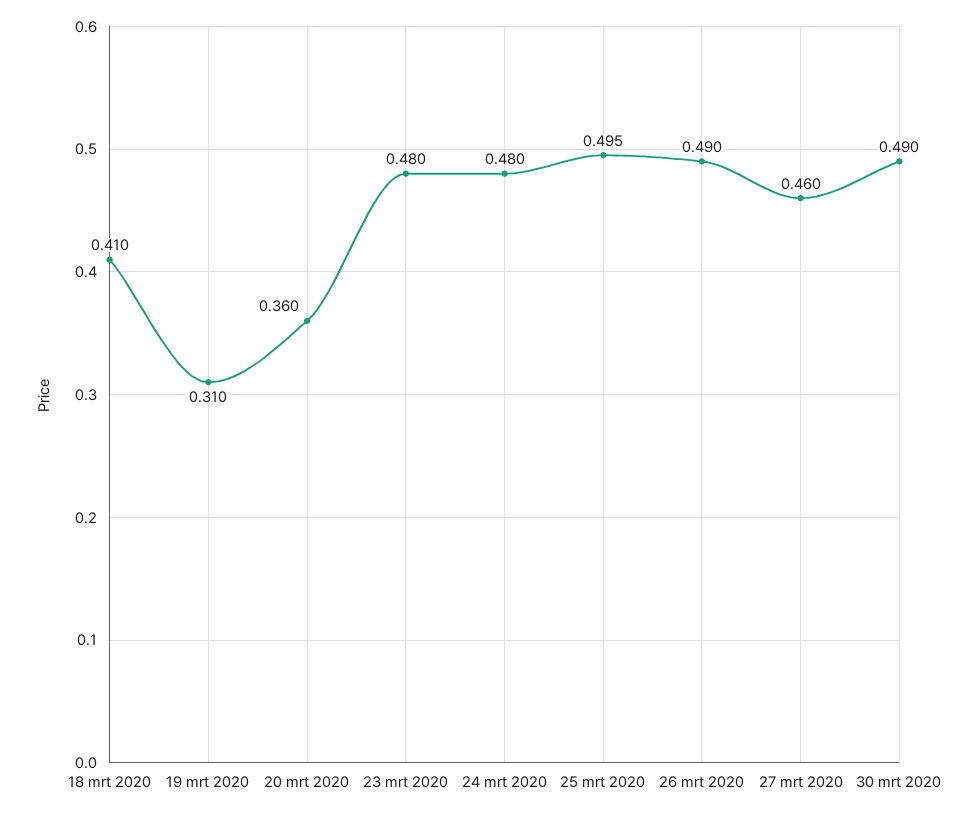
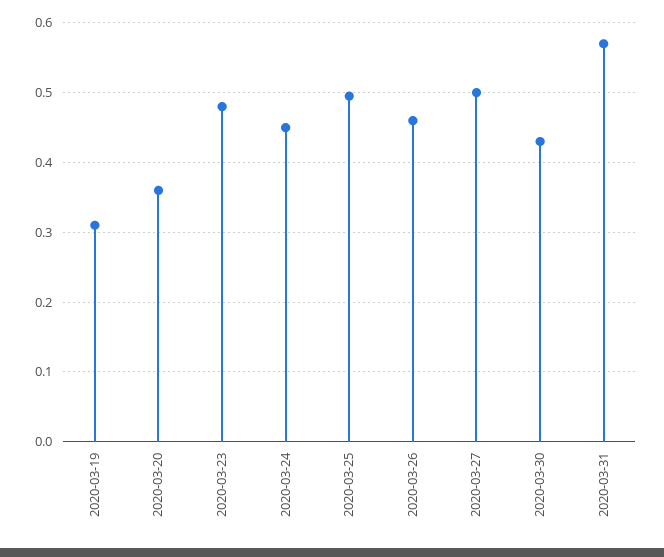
18 mrt 2020: 0.41 -> none
24 mrt 2020: 0.48 -> 0.45
26 mrt 2020: 0.49 -> 0.46
27 mrt 2020: 0.46 -> 0.5
30 mrt 2020: 0.49 -> 0.43
2020-03-31: none -> 0.57

